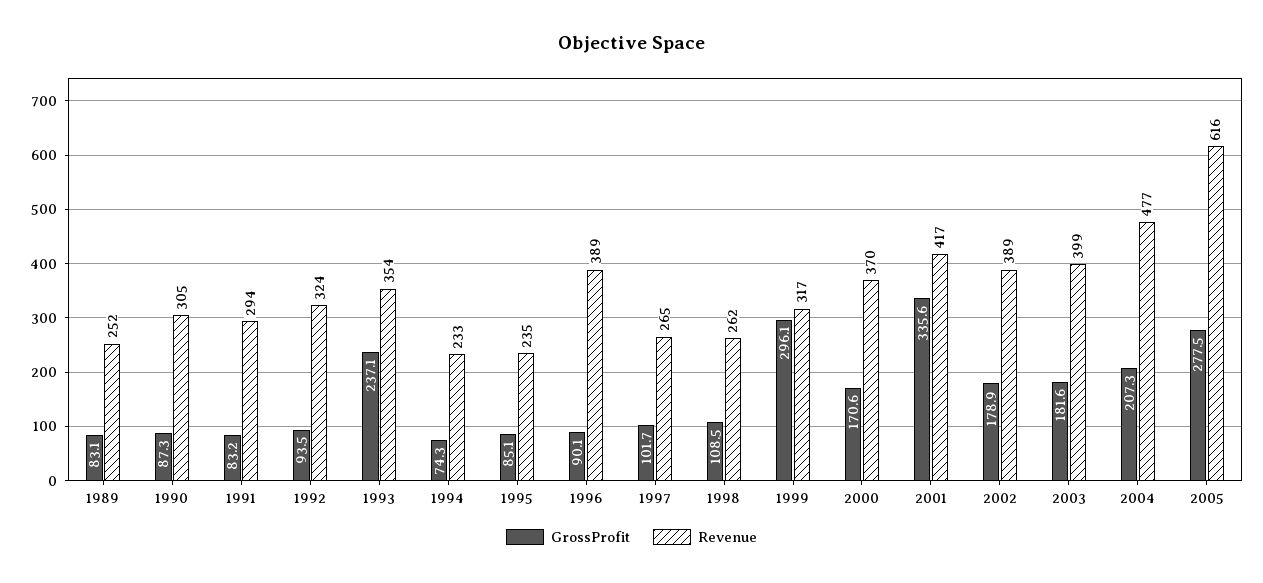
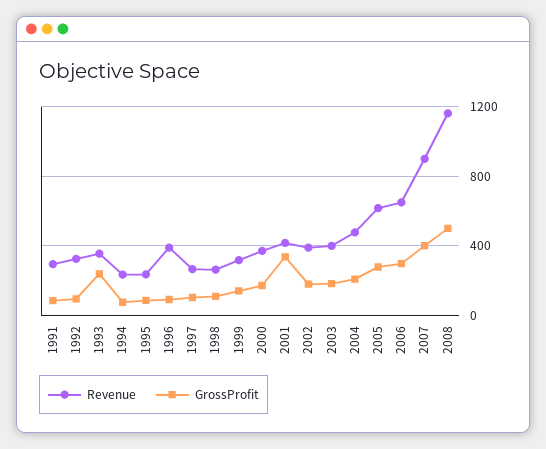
GrossProfit, 1989: 83.1 -> none
Revenue, 1989: 252 -> none
GrossProfit, 1990: 87.3 -> none
Revenue, 1990: 305 -> none
GrossProfit, 1999: 296.1 -> 150
Revenue, 2006: none -> 650
GrossProfit, 2006: none -> 300
Revenue, 2007: none -> 900
GrossProfit, 2007: none -> 400
Revenue, 2008: none -> 1150
GrossProfit, 2008: none -> 500

